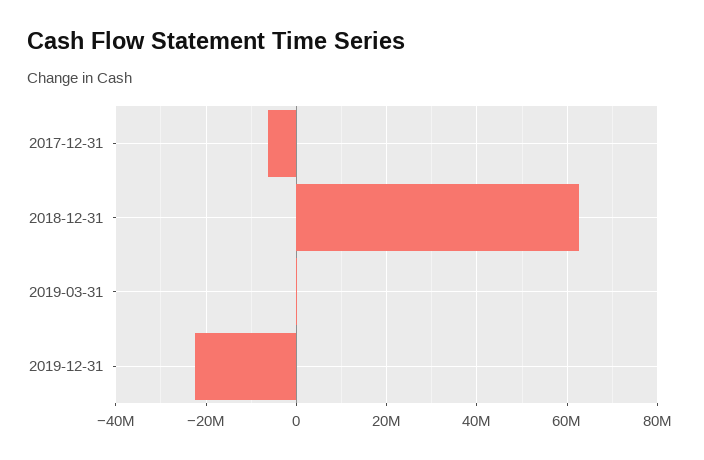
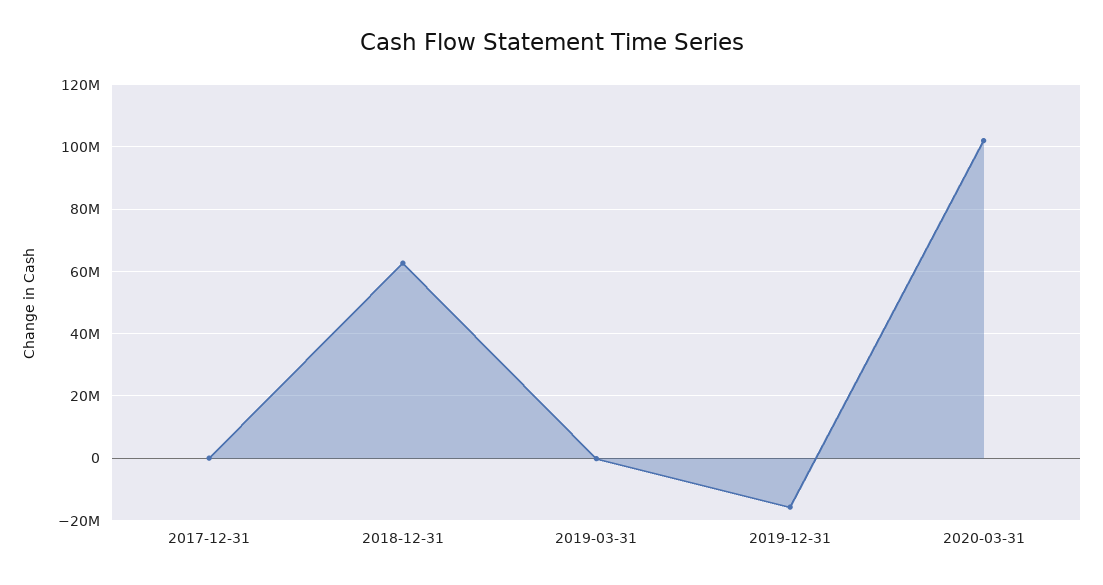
2017-12-31: -6000000 -> 0
2019-12-31: -22000000 -> -16000000
2020-03-31: none -> 102000000

